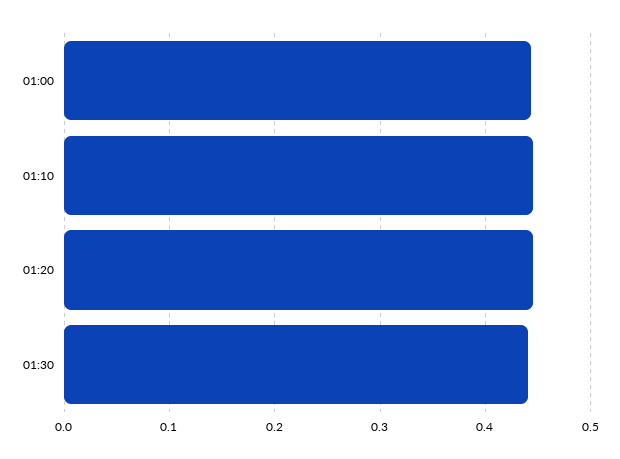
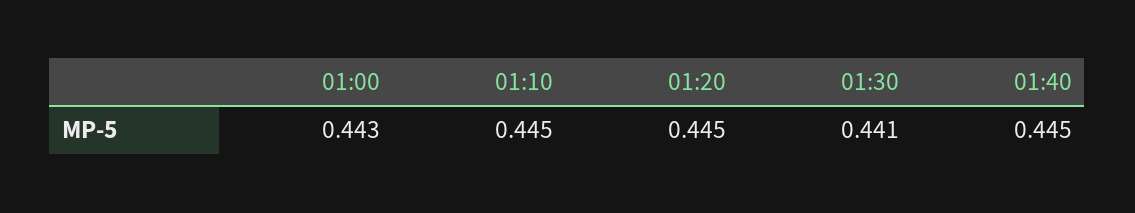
01:40: none -> 0.445

